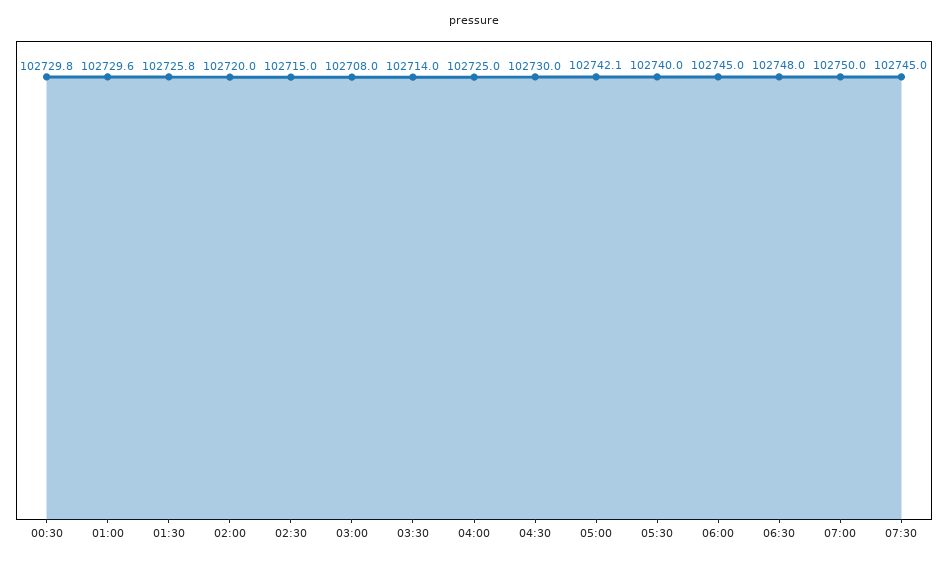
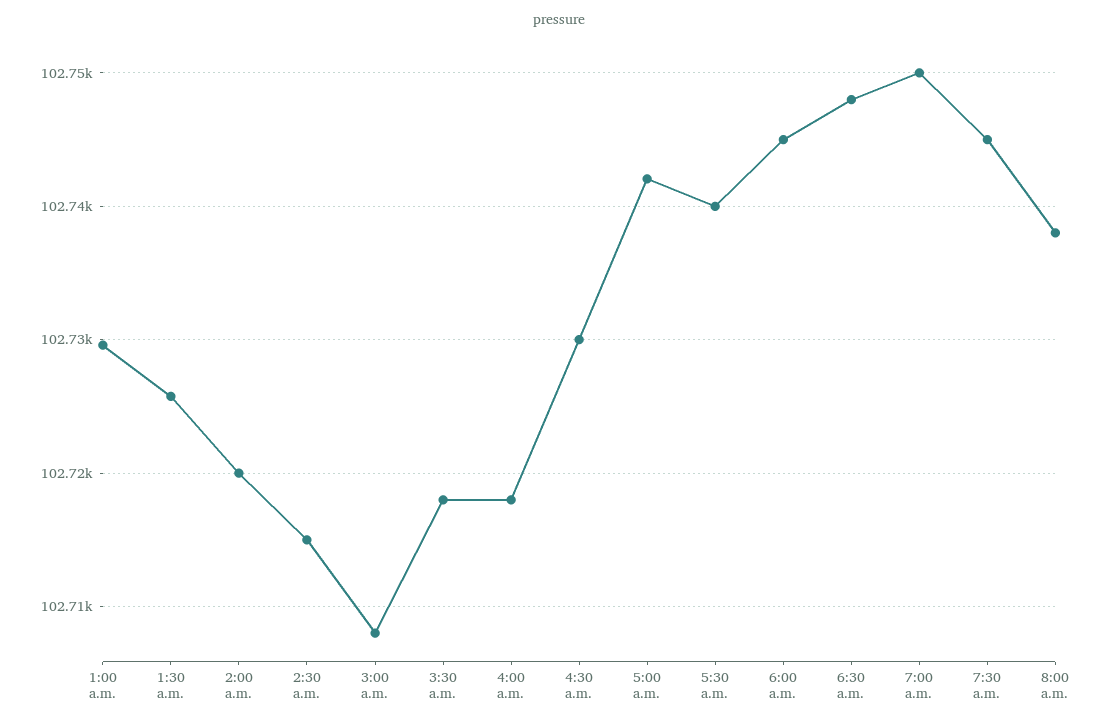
00:30: 102729.8 -> none
03:30: 102714 -> 102718
04:00: 102725 -> 102718
8:00 a.m.: none -> 102738

